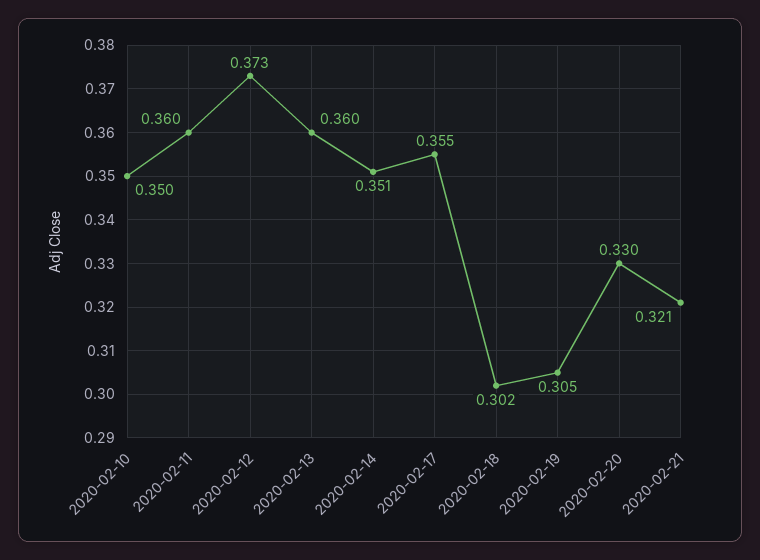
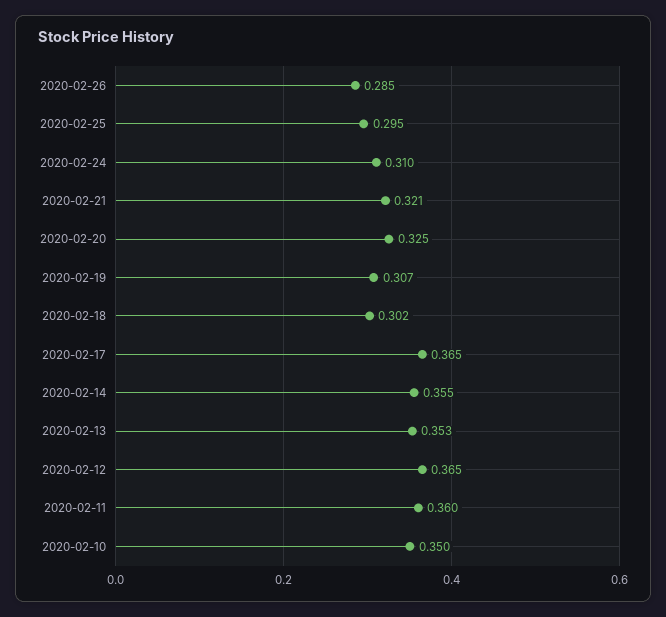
2020-02-12: 0.373 -> 0.365
2020-02-13: 0.36 -> 0.353
2020-02-14: 0.351 -> 0.355
2020-02-17: 0.355 -> 0.365
2020-02-19: 0.305 -> 0.307
2020-02-20: 0.33 -> 0.325
2020-02-26: none -> 0.285
2020-02-25: none -> 0.295
2020-02-24: none -> 0.31

